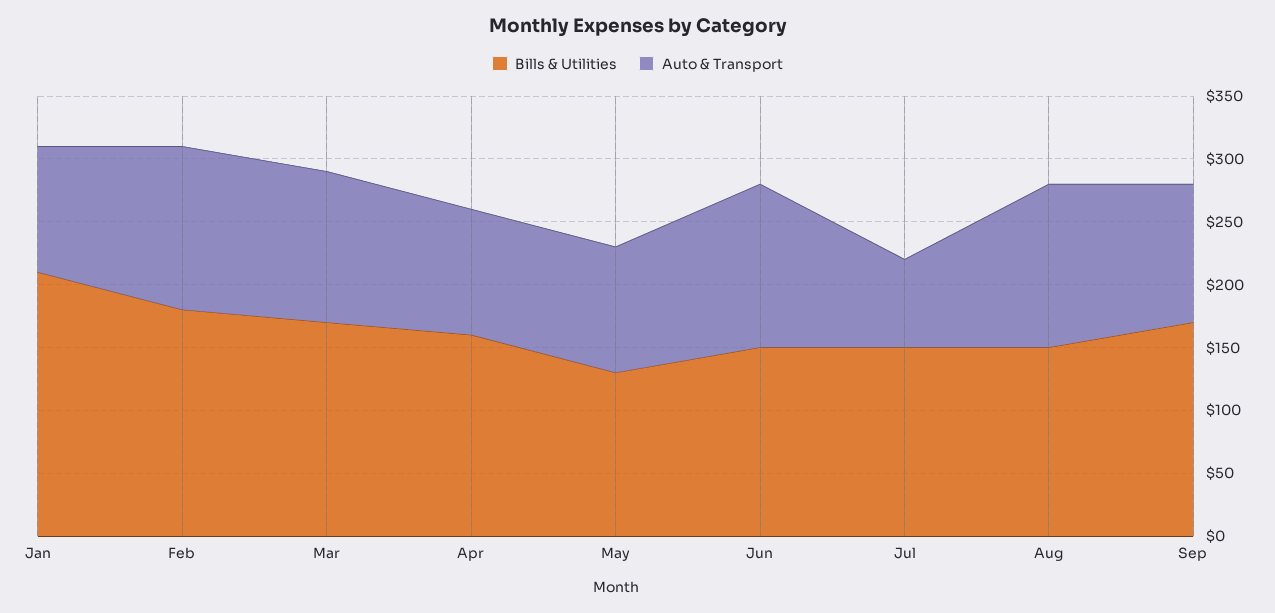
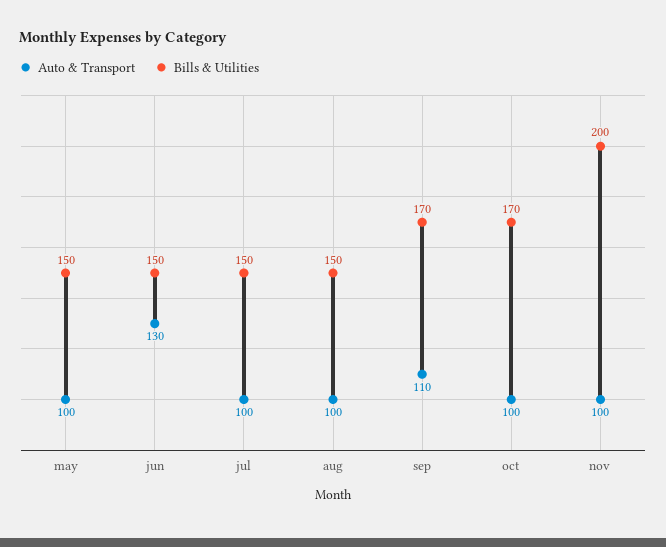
Bills & Utilities, Jan: 210 -> none
Auto & Transport, Jan: 100 -> none
Bills & Utilities, Feb: 180 -> none
Auto & Transport, Feb: 130 -> none
Bills & Utilities, Mar: 170 -> none
Auto & Transport, Mar: 120 -> none
Bills & Utilities, Apr: 160 -> none
Auto & Transport, Apr: 100 -> none
Bills & Utilities, May: 130 -> 150
Auto & Transport, Jul: 70 -> 100
Auto & Transport, Aug: 130 -> 100
Auto & Transport, oct: none -> 100
Bills & Utilities, oct: none -> 170
Auto & Transport, nov: none -> 100
Bills & Utilities, nov: none -> 200

